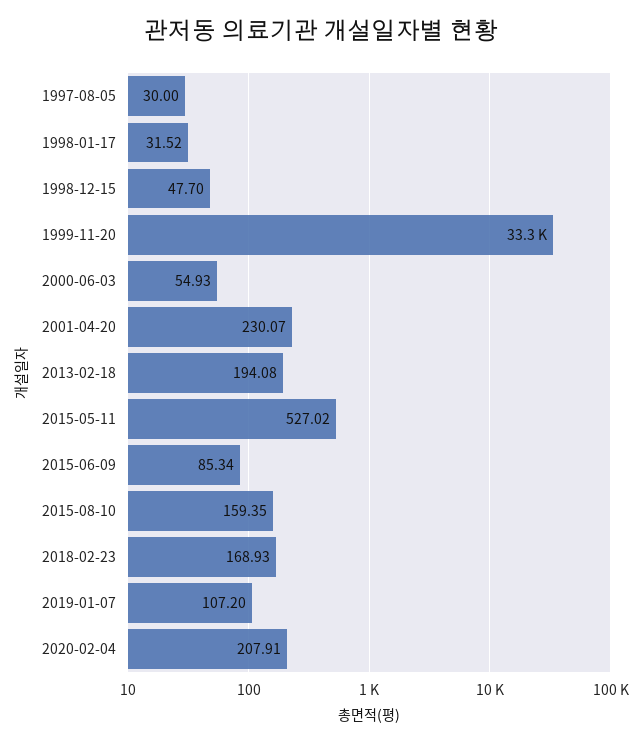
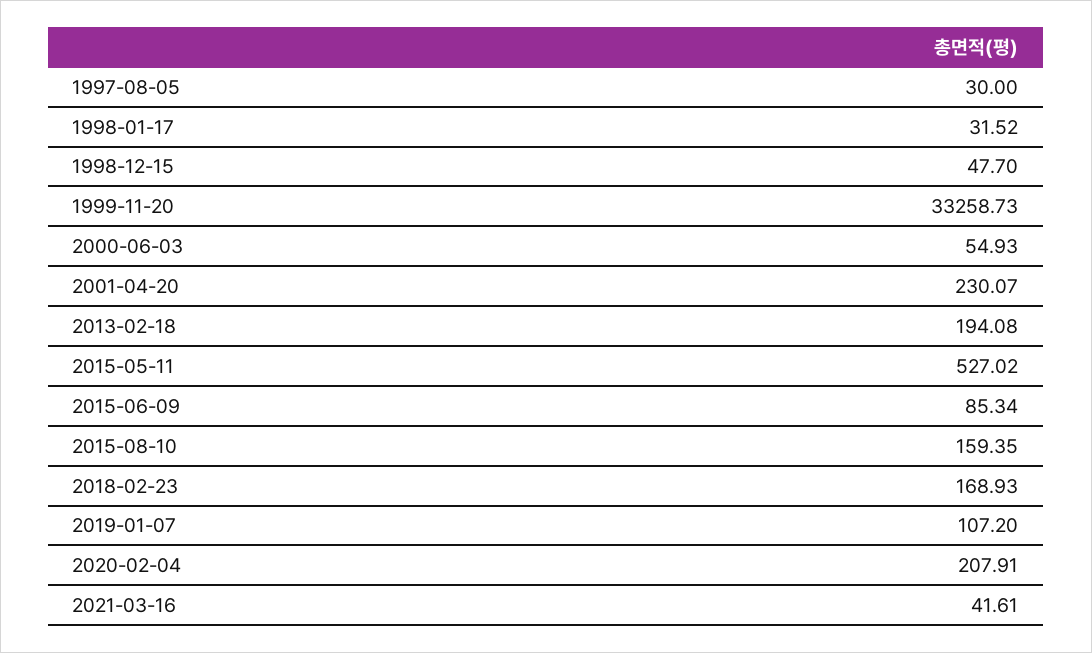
2021-03-16: none -> 41.61

